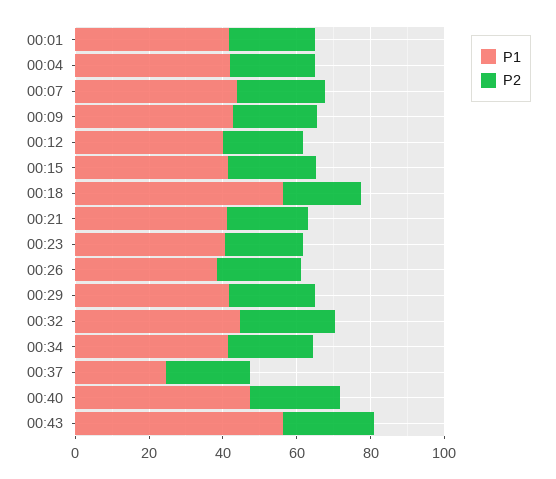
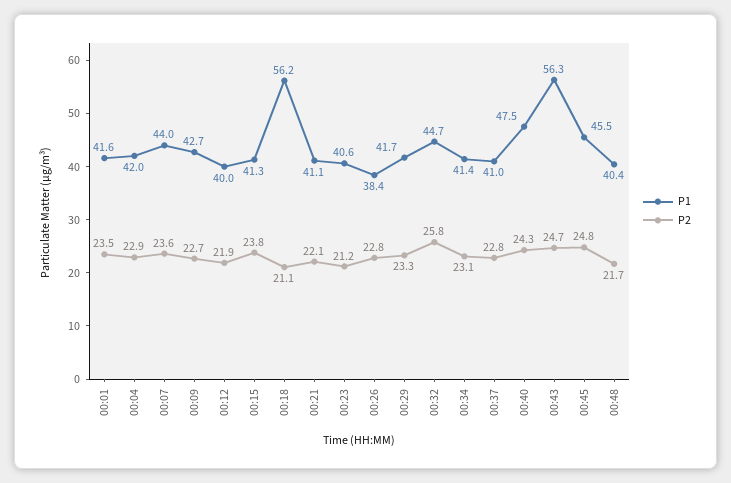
P1, 00:37: 25 -> 41
P1, 00:45: none -> 45.5
P2, 00:45: none -> 24.8
P1, 00:48: none -> 40.4
P2, 00:48: none -> 21.7

